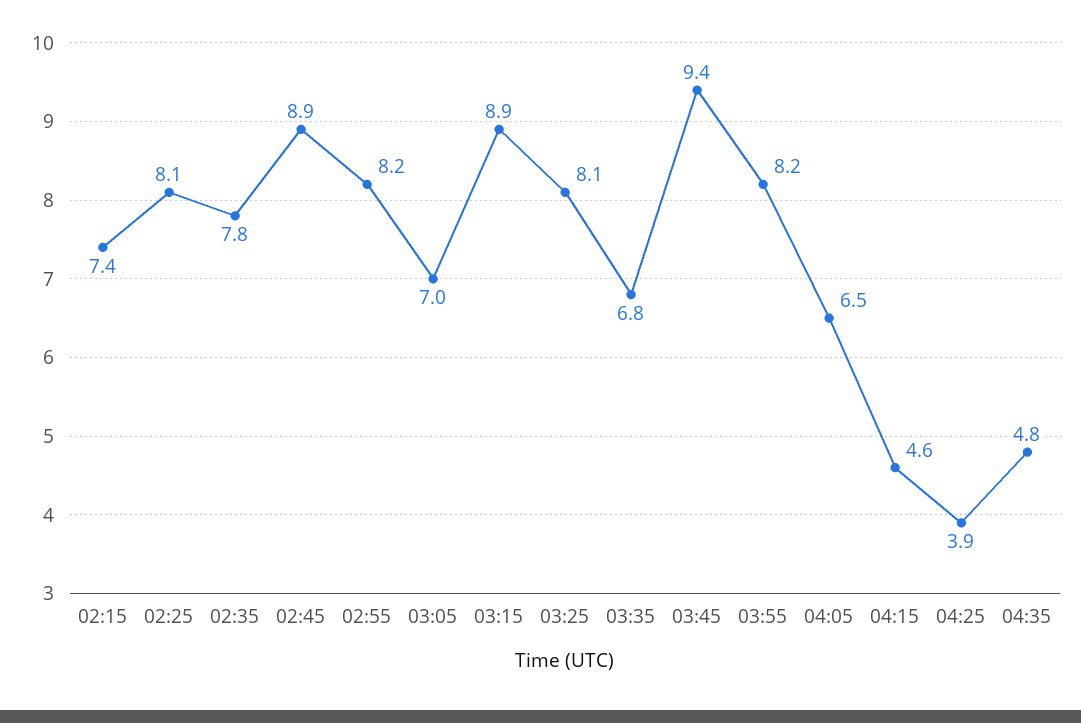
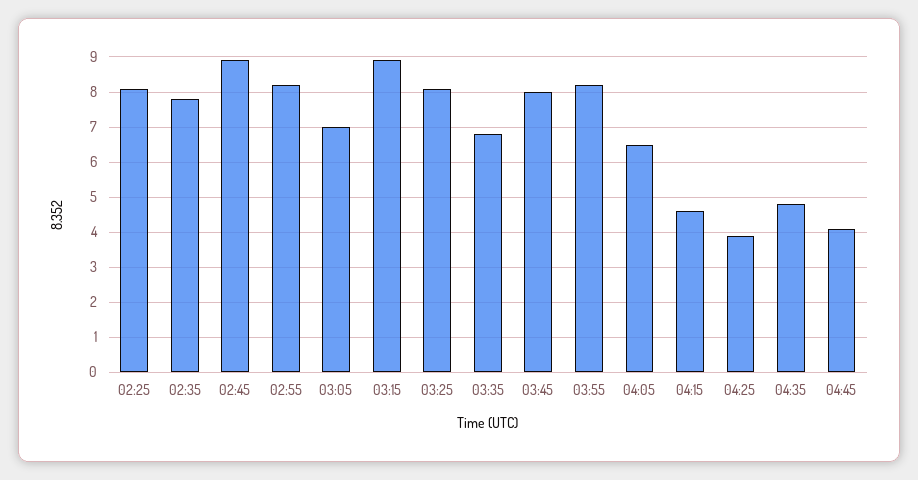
02:15: 7.4 -> none
03:45: 9.4 -> 8
04:45: none -> 4

